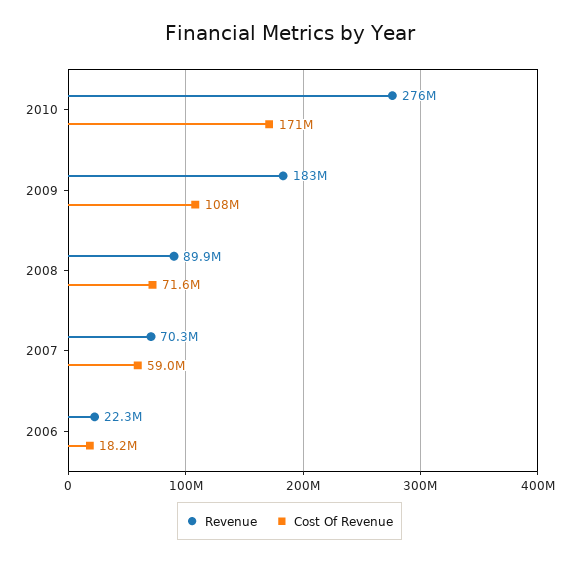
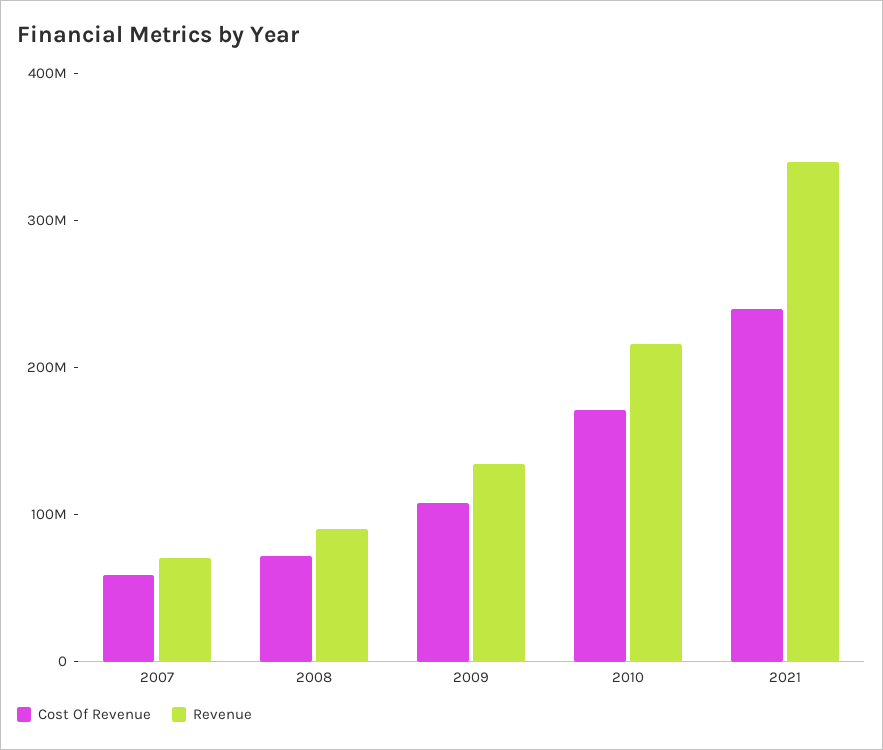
Revenue, 2010: 276000000 -> 220000000
Revenue, 2009: 183000000 -> 140000000
Revenue, 2006: 22300000 -> none
Cost Of Revenue, 2006: 18200000 -> none
Cost Of Revenue, 2021: none -> 240000000
Revenue, 2021: none -> 340000000

